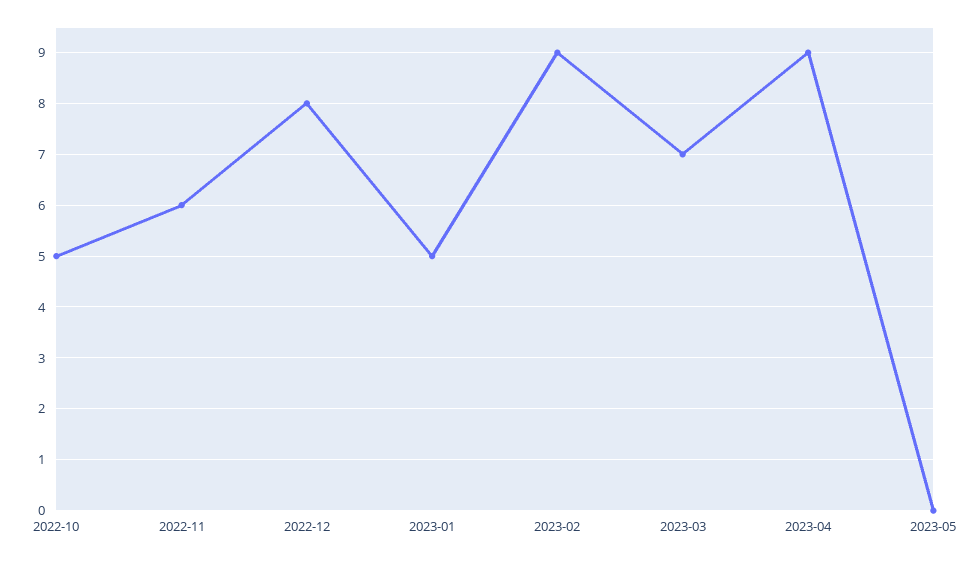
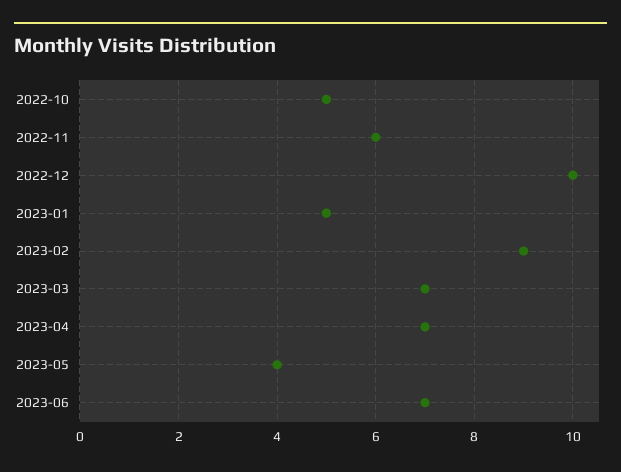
2022-12: 8 -> 10
2023-04: 9 -> 7
2023-05: 0 -> 4
2023-06: none -> 7

